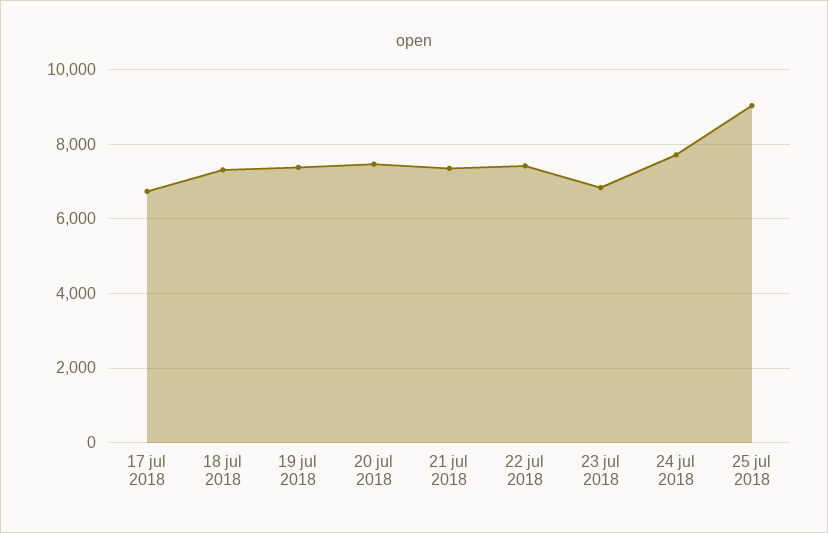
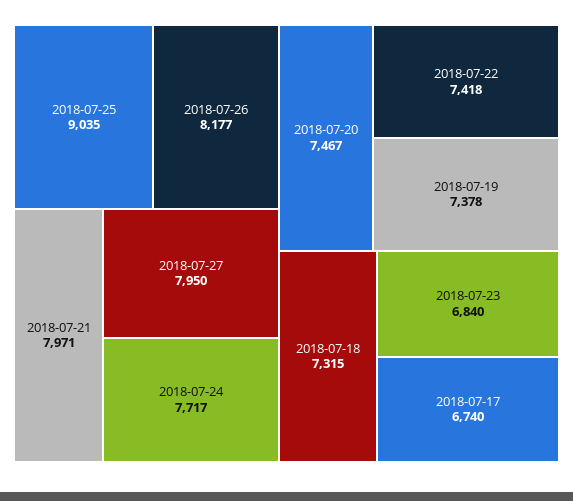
21 jul 2018: 7400 -> 7971
2018-07-26: none -> 8177
2018-07-27: none -> 7950

